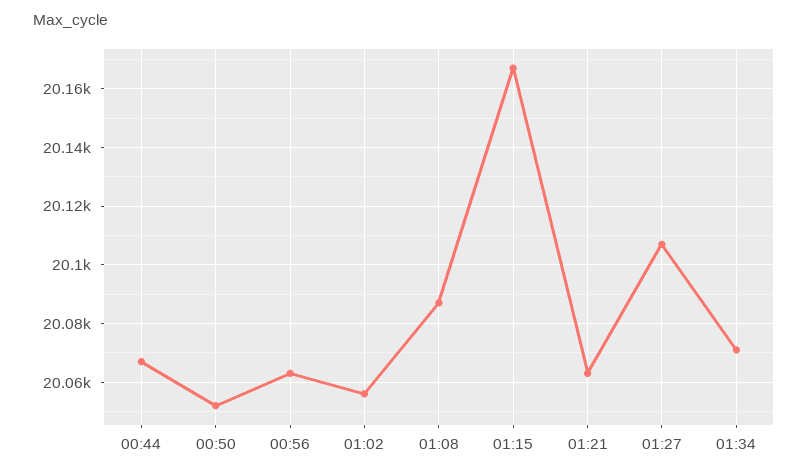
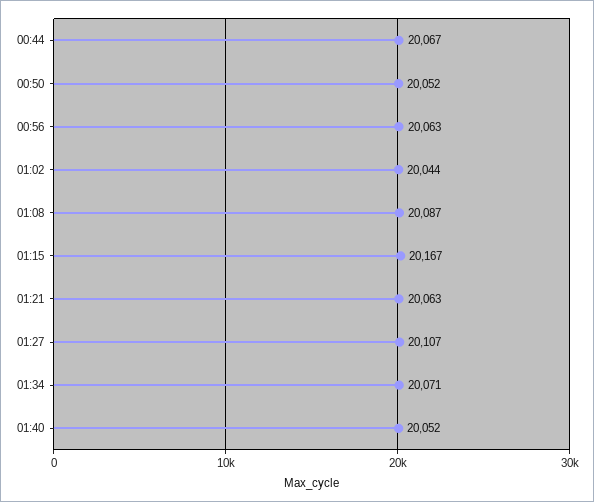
01:02: 20055 -> 20044
01:40: none -> 20052

